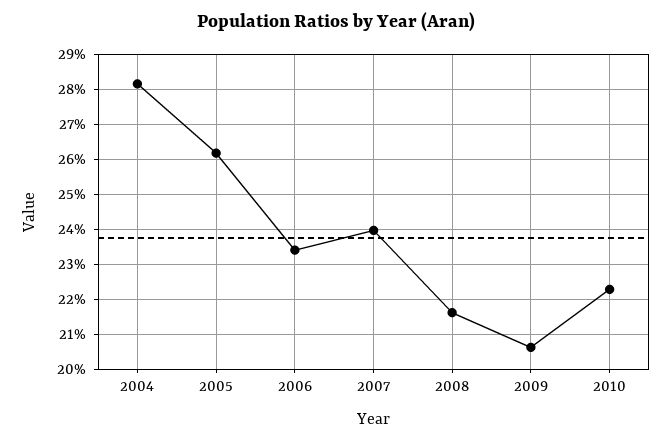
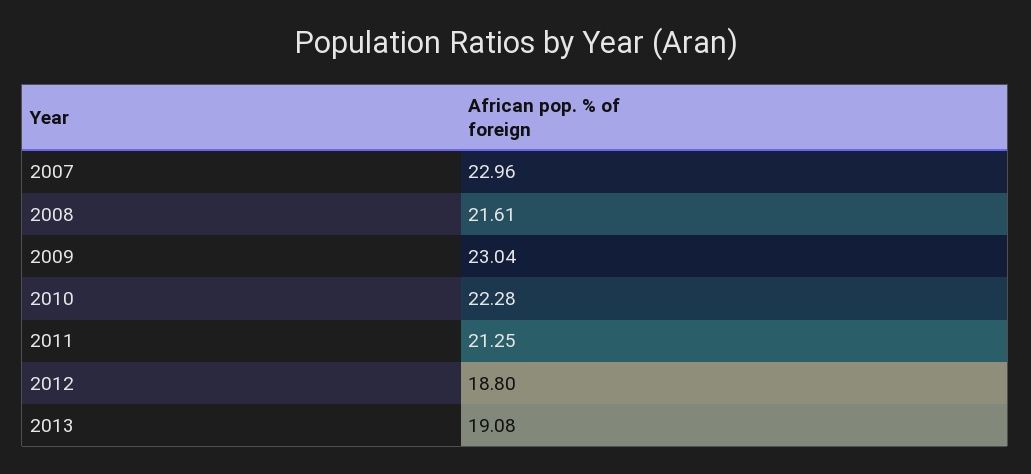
2004: 28.2 -> none
2005: 26.2 -> none
2006: 23.4 -> none
2007: 24 -> 22.96
2009: 20.6 -> 23.04
2011: none -> 21.25
2012: none -> 18.8
2013: none -> 19.08

